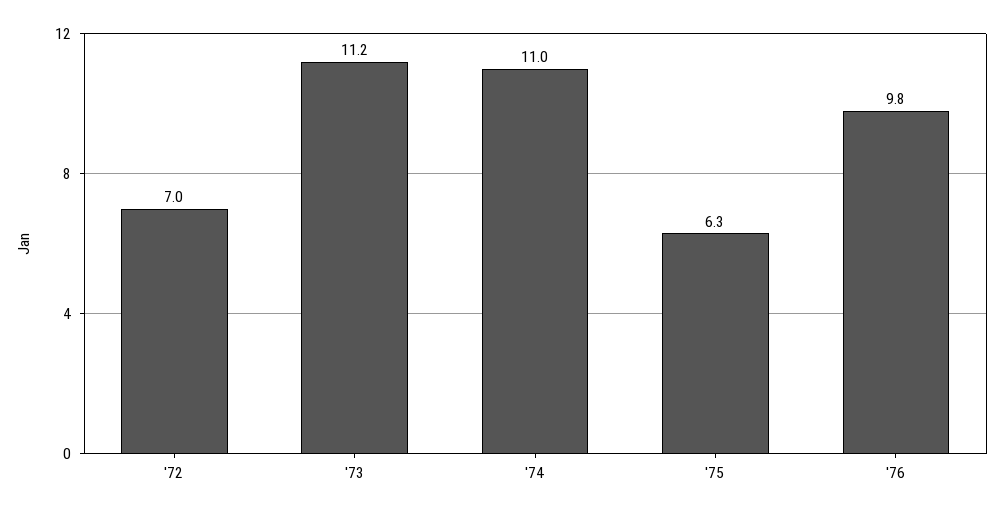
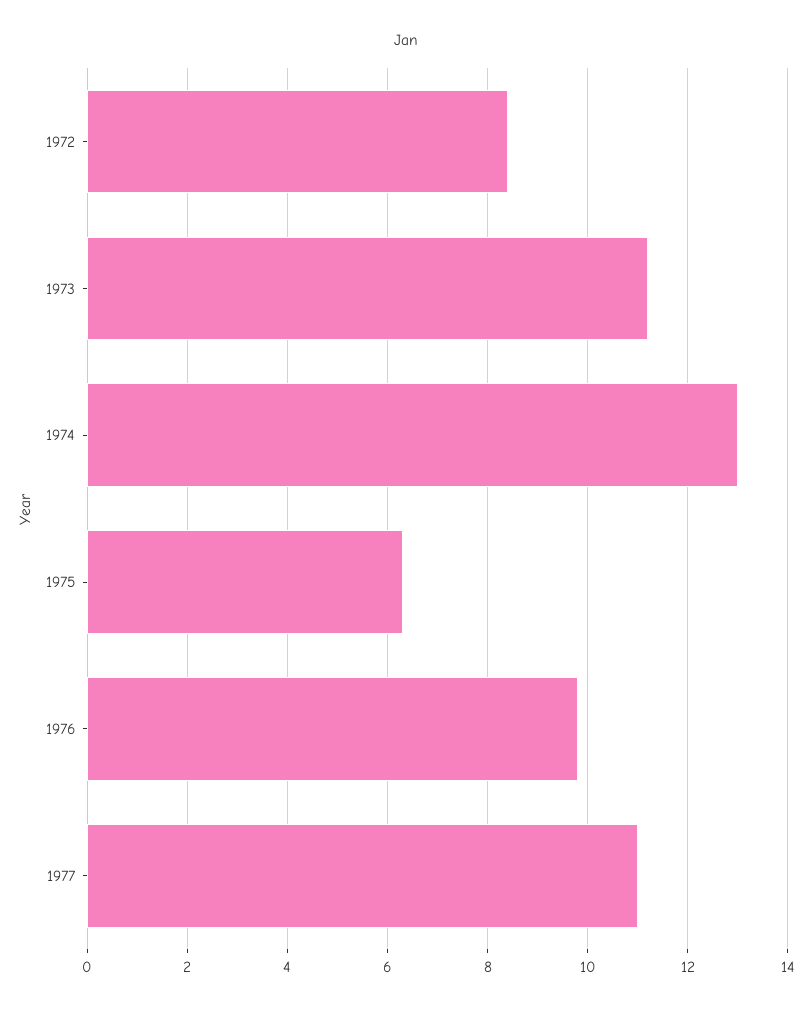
'72: 7 -> 8.5
'74: 11 -> 13
1977: none -> 11

